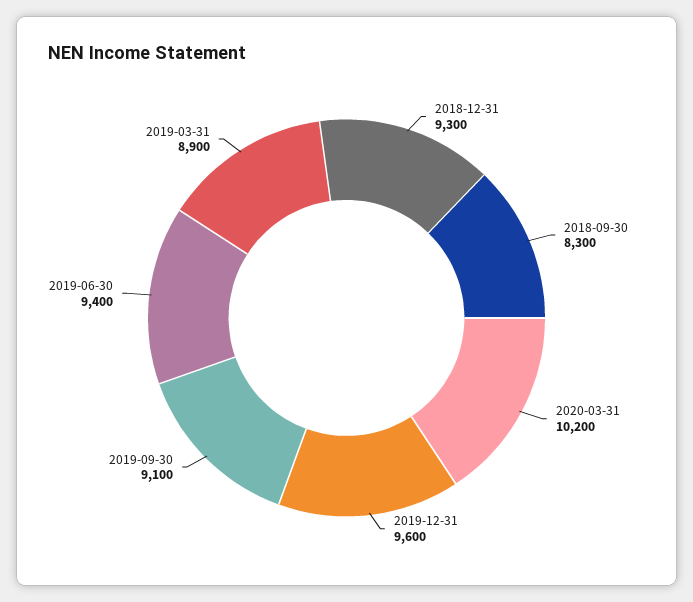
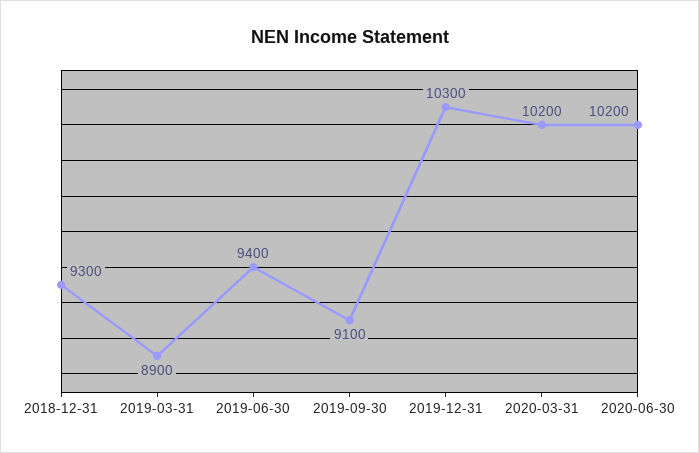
2018-09-30: 8300 -> none
2019-12-31: 9600 -> 10300
2020-06-30: none -> 10200

